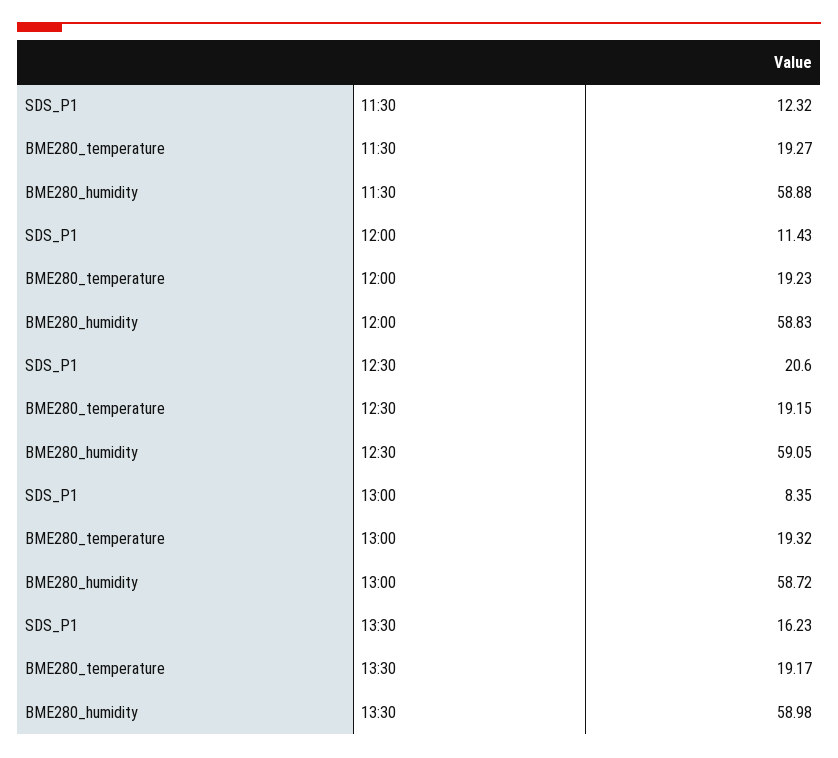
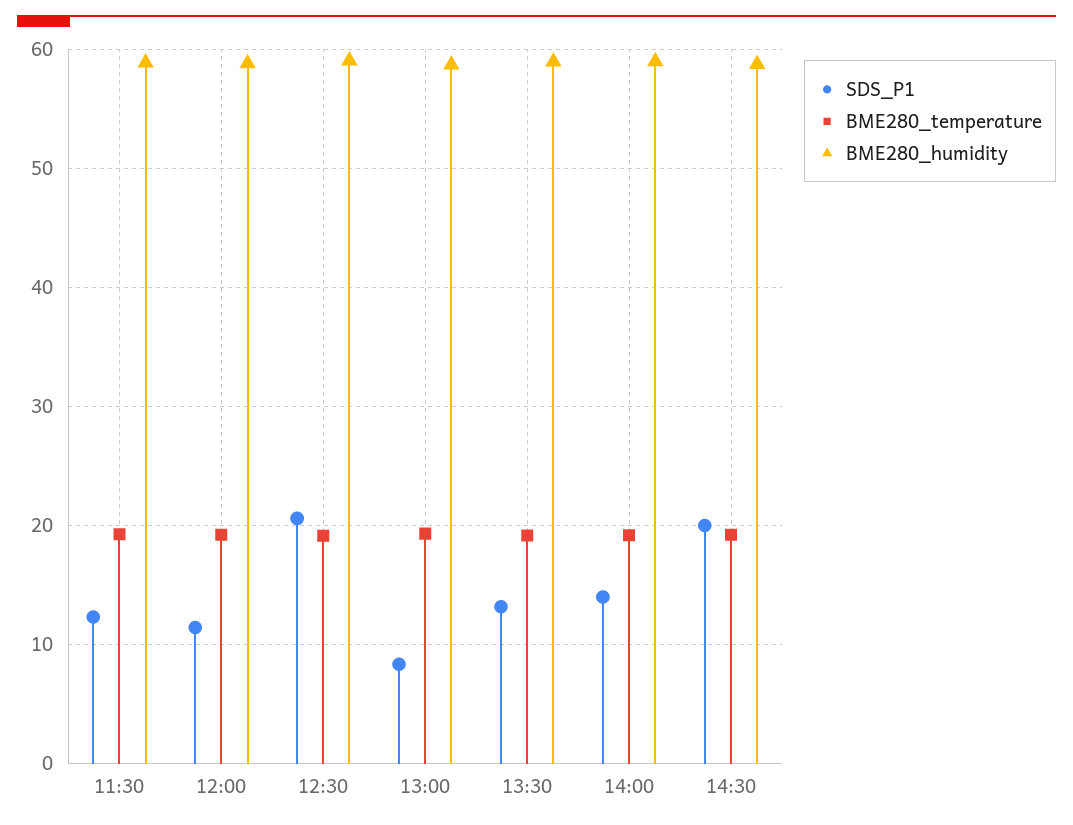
SDS_P1, 13:30: 16.23 -> 13
SDS_P1, 14:00: none -> 14
BME280_temperature, 14:00: none -> 19
BME280_humidity, 14:00: none -> 59
SDS_P1, 14:30: none -> 20
BME280_temperature, 14:30: none -> 19
BME280_humidity, 14:30: none -> 59

